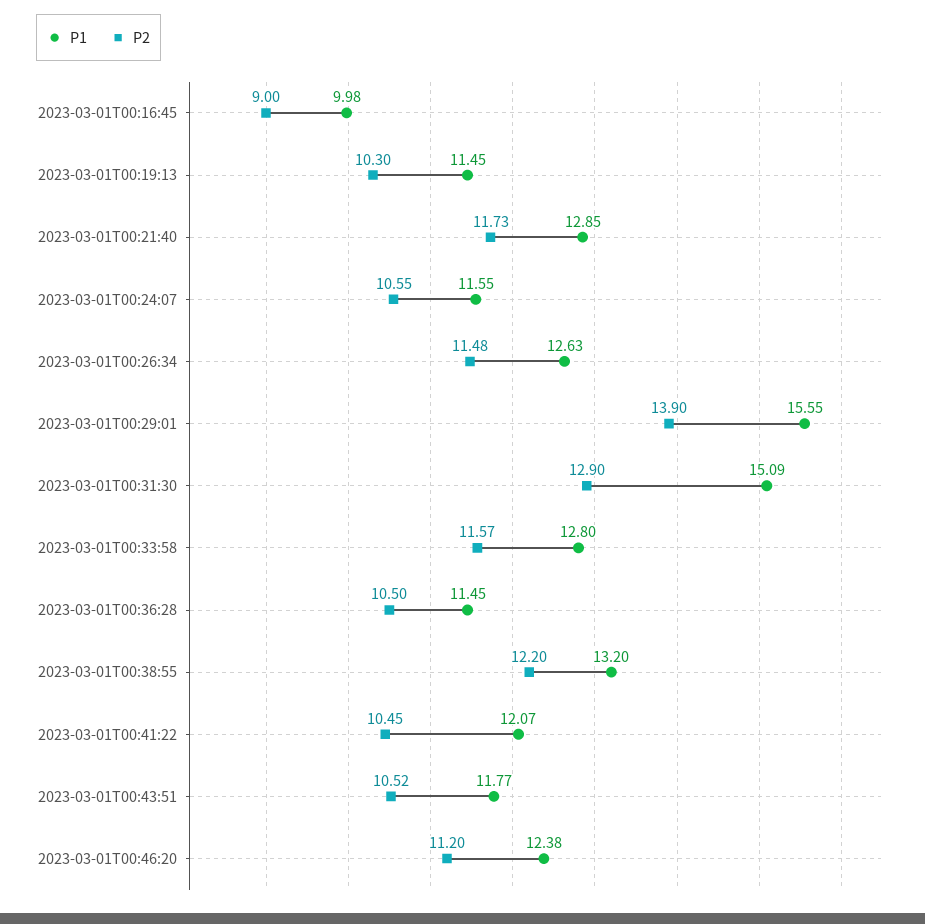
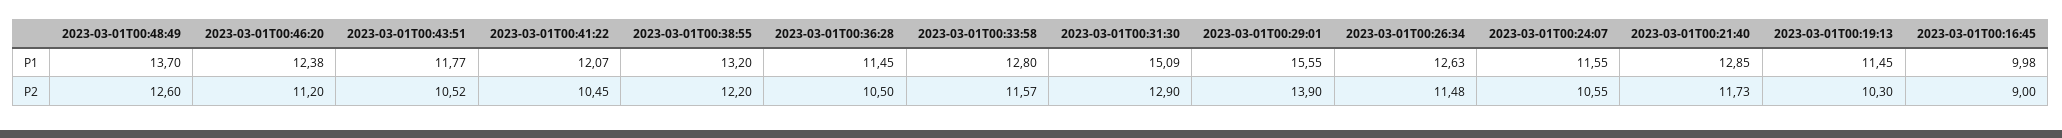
P1, 2023-03-01T00:48:49: none -> 13.7
P2, 2023-03-01T00:48:49: none -> 12.6

